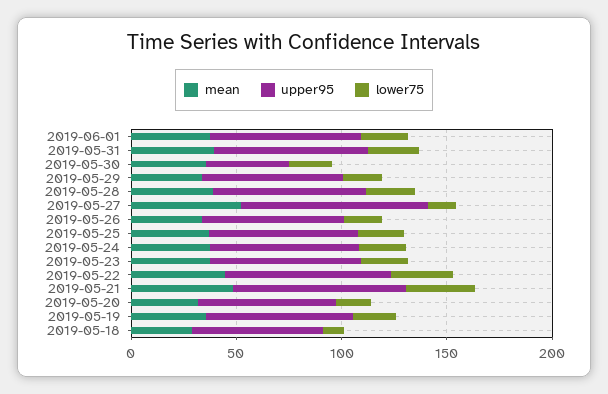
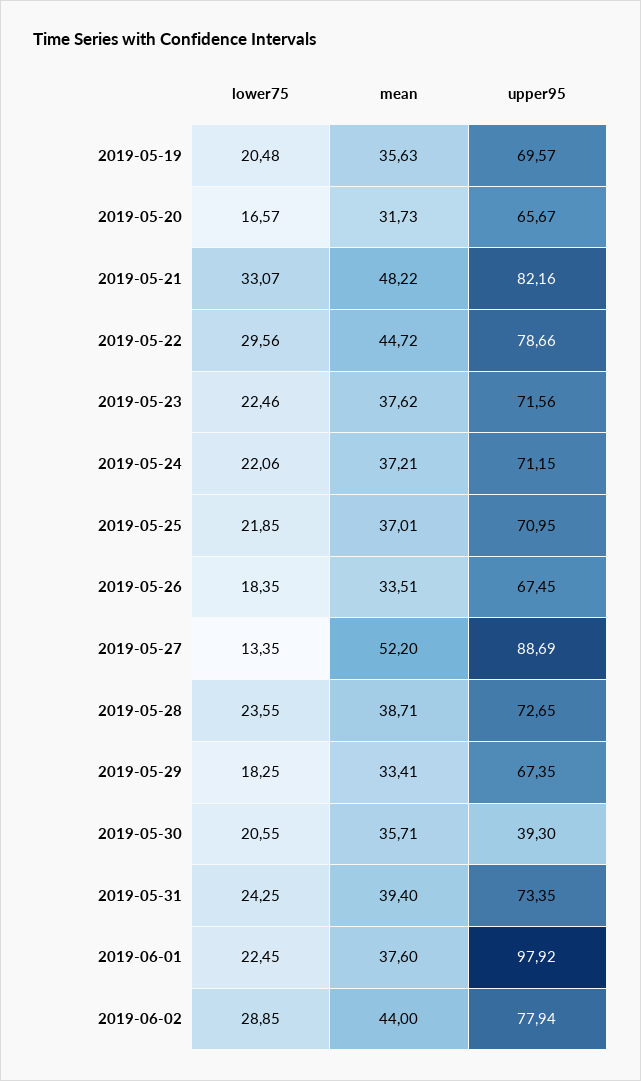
upper95, 2019-06-01: 70 -> 97.92
mean, 2019-05-18: 30 -> none
upper95, 2019-05-18: 60 -> none
lower75, 2019-05-18: 10 -> none
lower75, 2019-06-02: none -> 28.85
mean, 2019-06-02: none -> 44
upper95, 2019-06-02: none -> 77.94

